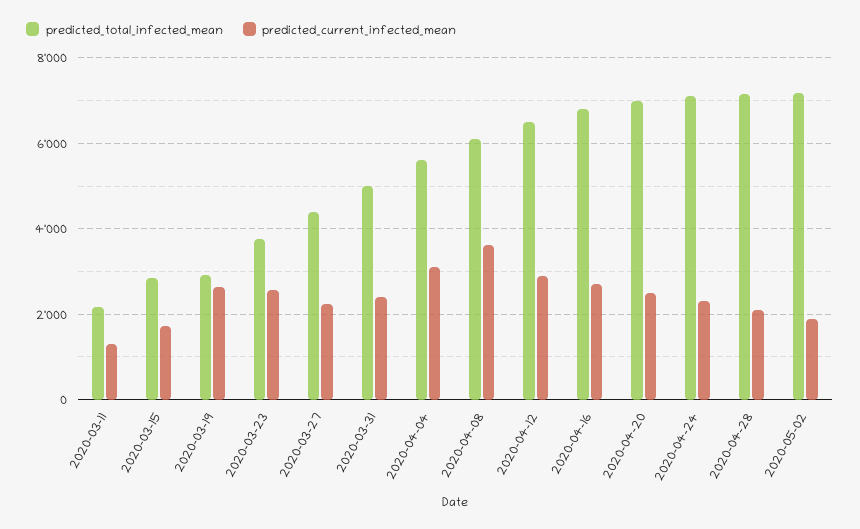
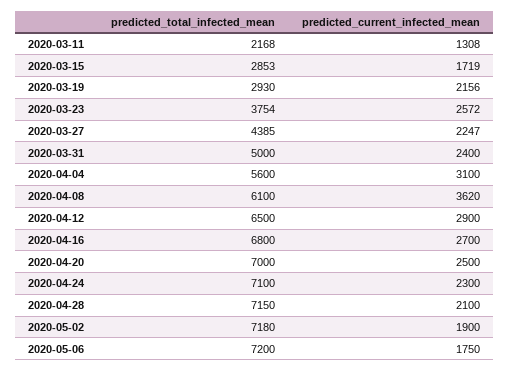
predicted_current_infected_mean, 2020-03-19: 2600 -> 2156
predicted_total_infected_mean, 2020-05-06: none -> 7200
predicted_current_infected_mean, 2020-05-06: none -> 1750

